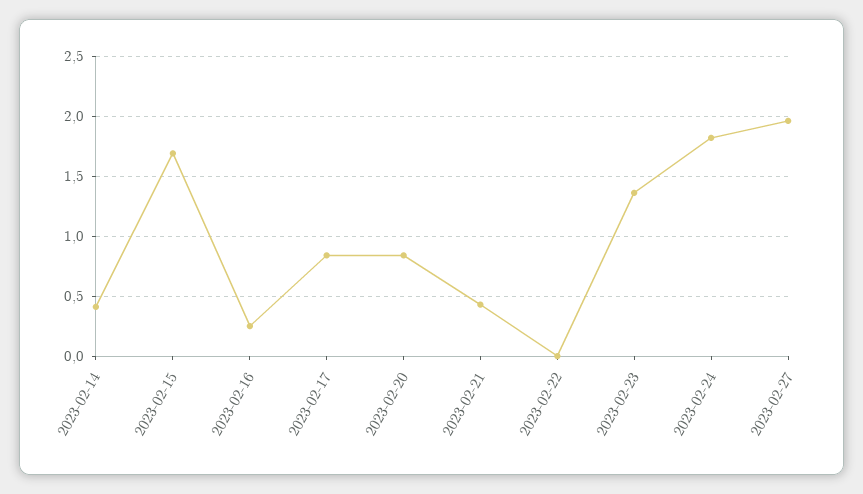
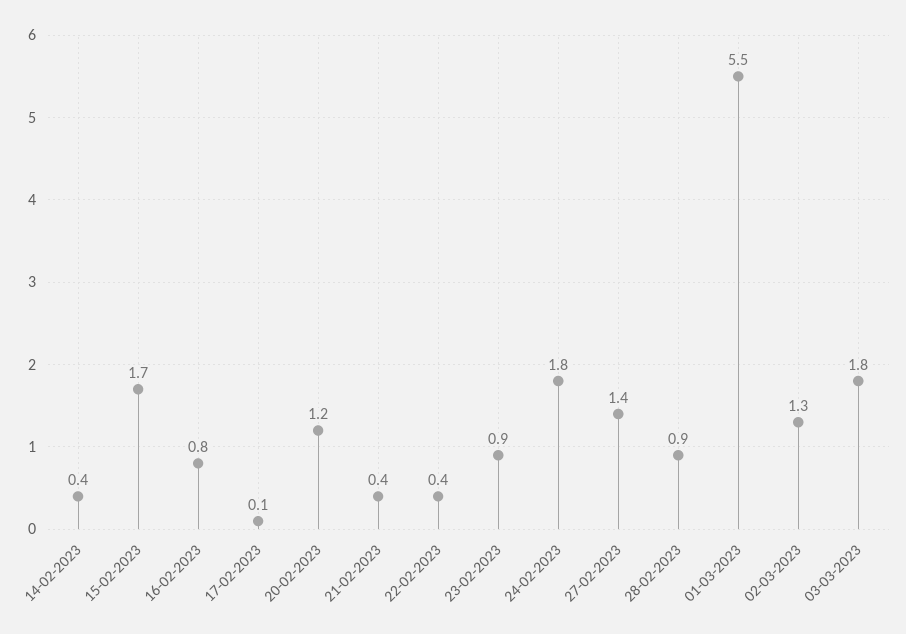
2023-02-16: 0.25 -> 0.8
2023-02-17: 0.85 -> 0.1
2023-02-20: 0.85 -> 1.2
2023-02-22: 0 -> 0.4
2023-02-23: 1.35 -> 0.9
2023-02-27: 1.95 -> 1.4
28-02-2023: none -> 0.9
01-03-2023: none -> 5.5
02-03-2023: none -> 1.3
03-03-2023: none -> 1.8

